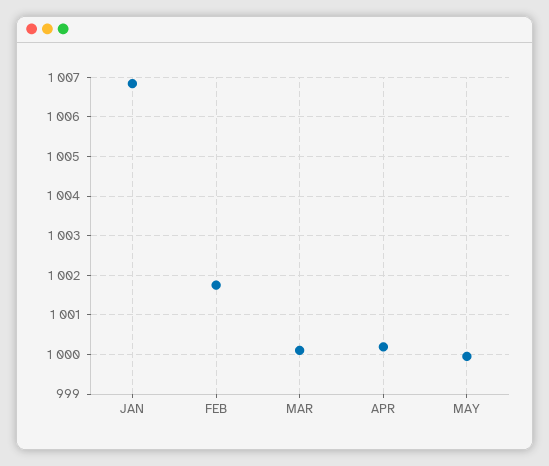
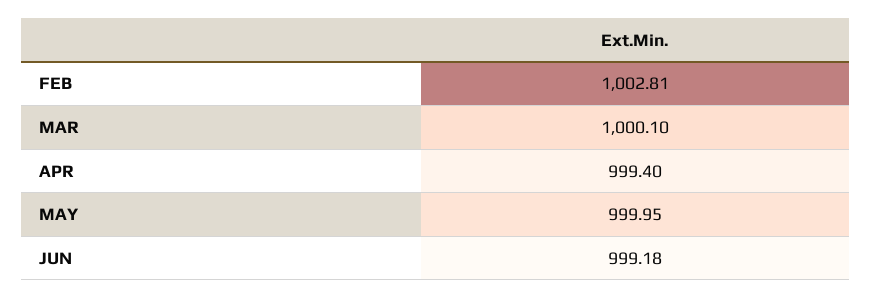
JAN: 1006.8 -> none
FEB: 1001.8 -> 1002.81
APR: 1000.2 -> 999.4
JUN: none -> 999.18

